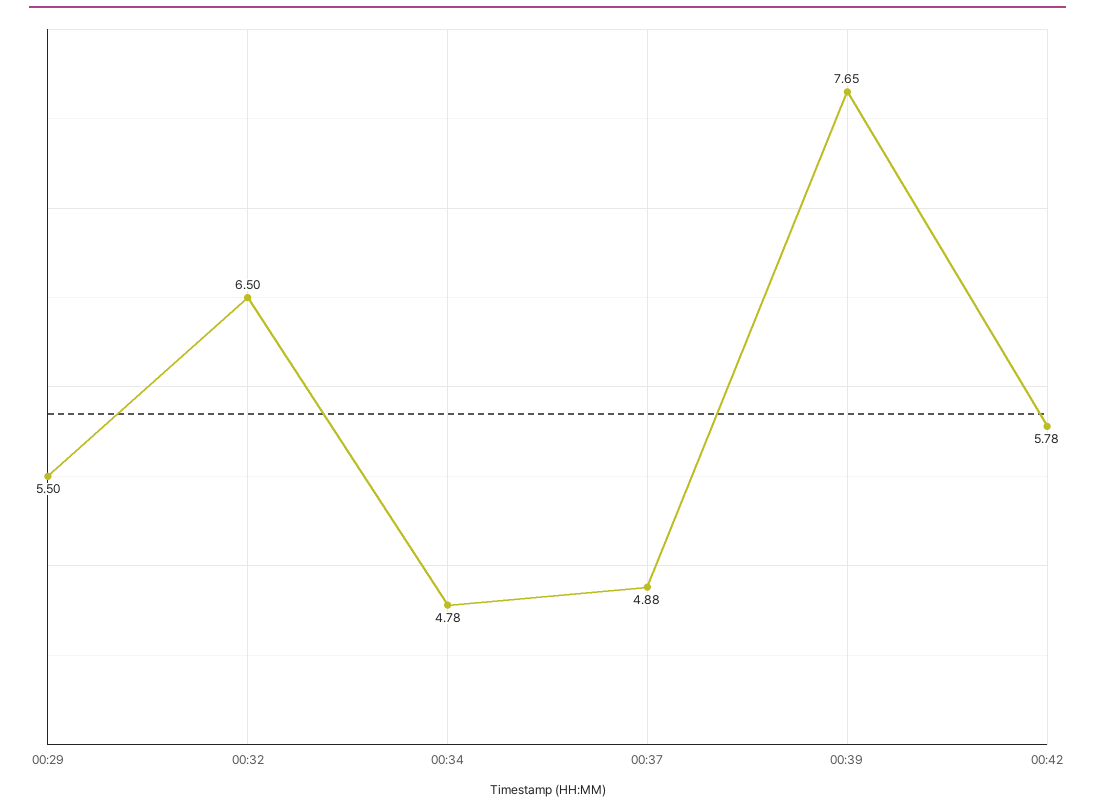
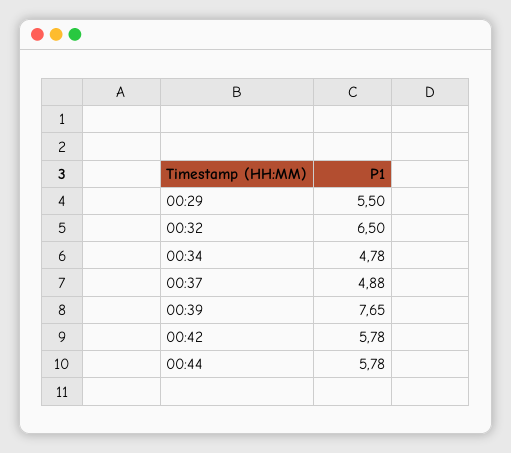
00:44: none -> 5.78

